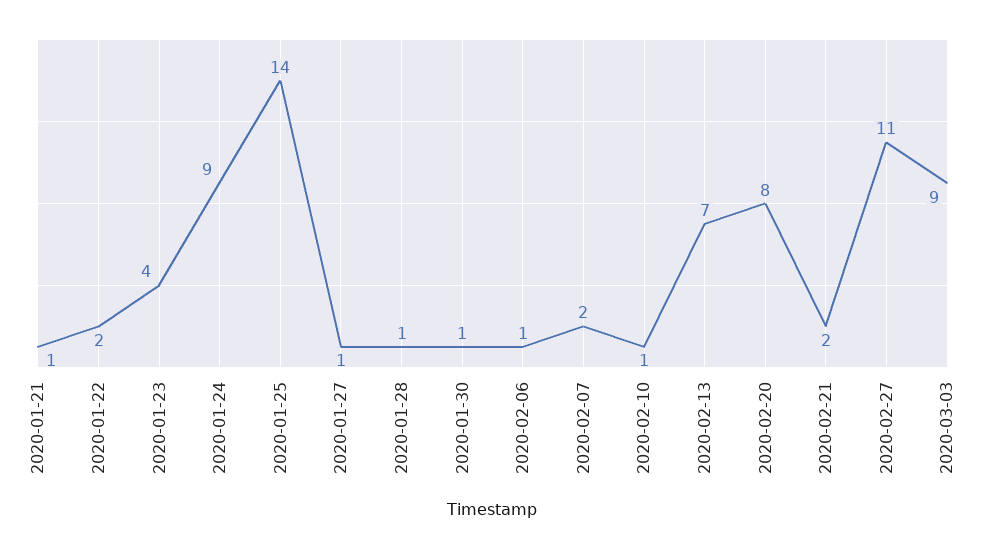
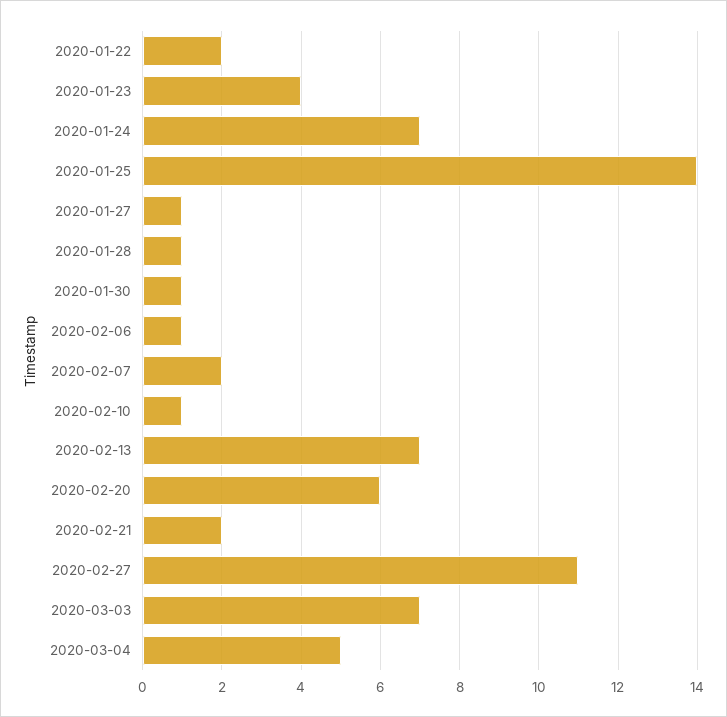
2020-01-21: 1 -> none
2020-01-24: 9 -> 7
2020-02-20: 8 -> 6
2020-03-03: 9 -> 7
2020-03-04: none -> 5

